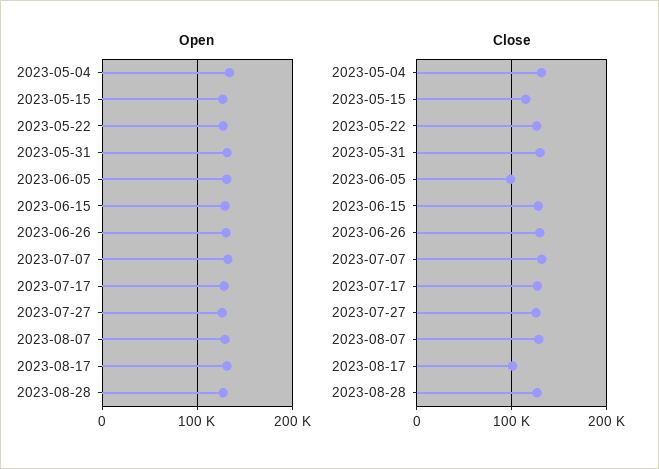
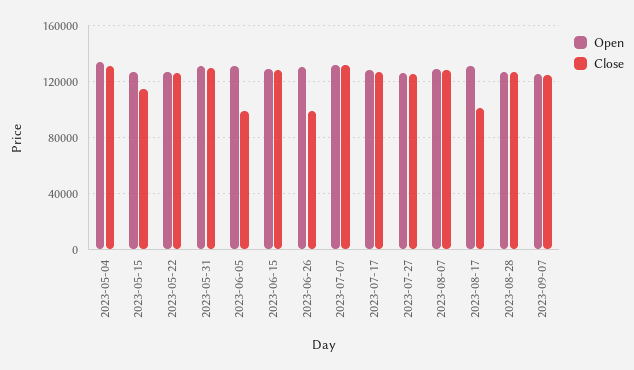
Close, 2023-06-26: 130000 -> 100000
Open, 2023-09-07: none -> 125000
Close, 2023-09-07: none -> 125000

